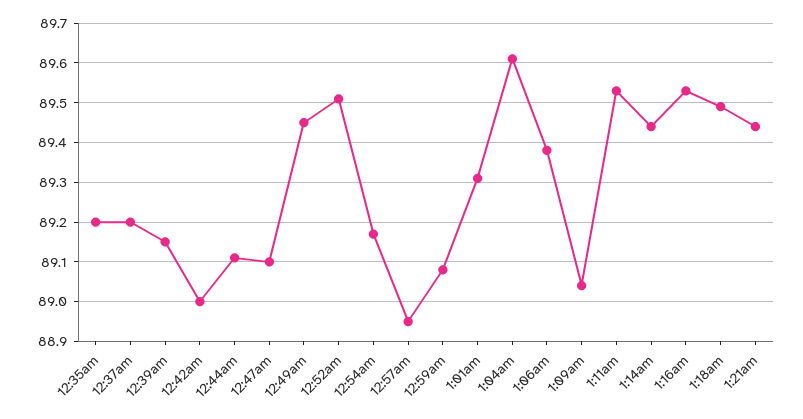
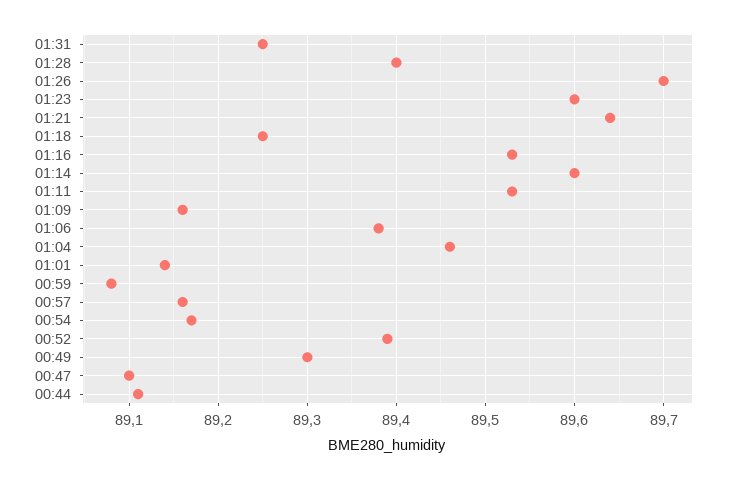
12:35am: 89.2 -> none
12:37am: 89.2 -> none
12:39am: 89.15 -> none
12:42am: 89 -> none
12:49am: 89.45 -> 89.3
12:52am: 89.5 -> 89.39
12:57am: 88.95 -> 89.16
1:01am: 89.3 -> 89.14
1:04am: 89.6 -> 89.46
1:09am: 89.05 -> 89.16
1:14am: 89.45 -> 89.6
1:18am: 89.5 -> 89.25
1:21am: 89.45 -> 89.64
01:31: none -> 89.25
01:28: none -> 89.4
01:26: none -> 89.7
01:23: none -> 89.6

